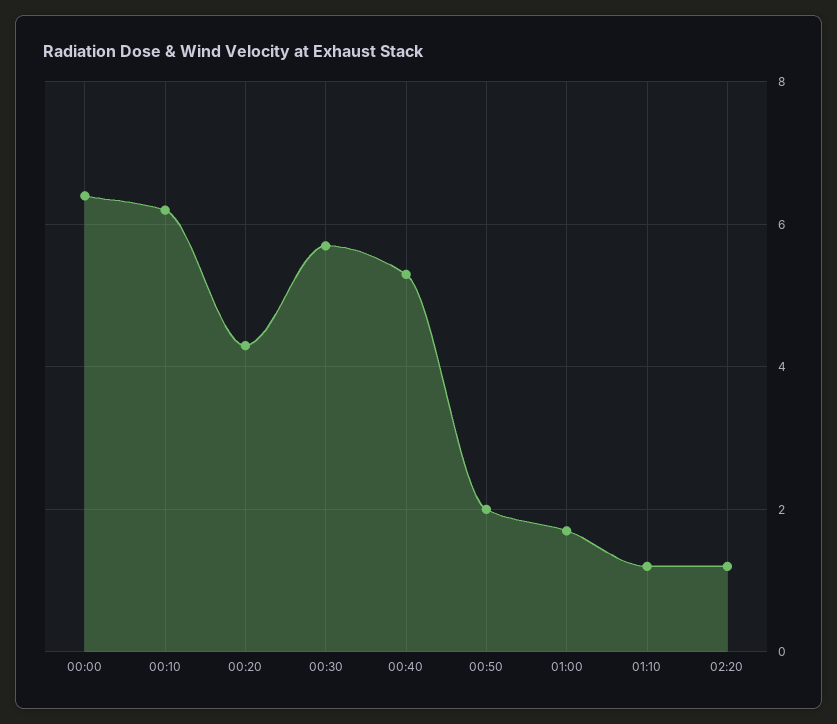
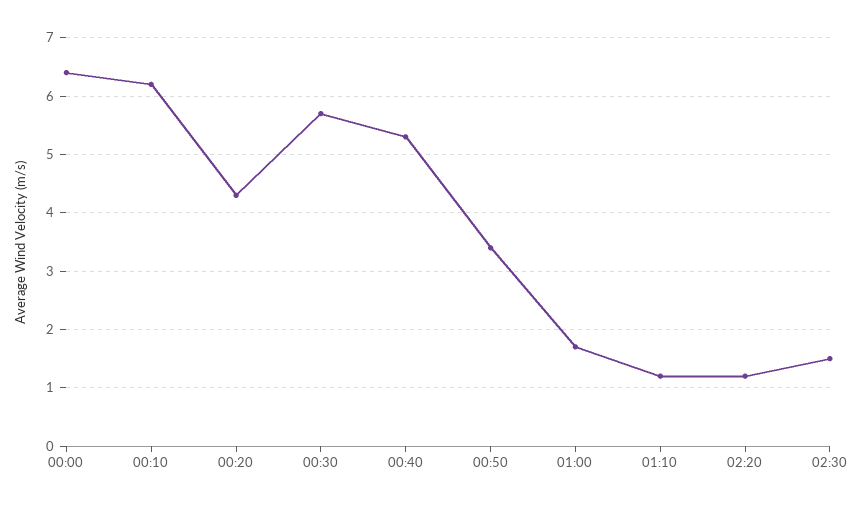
00:50: 2 -> 3.5
02:30: none -> 1.5

